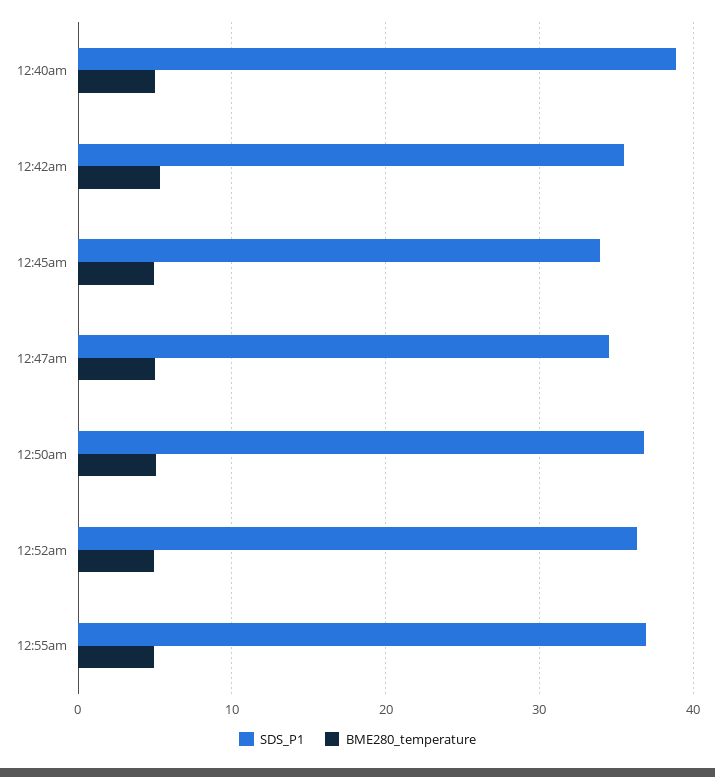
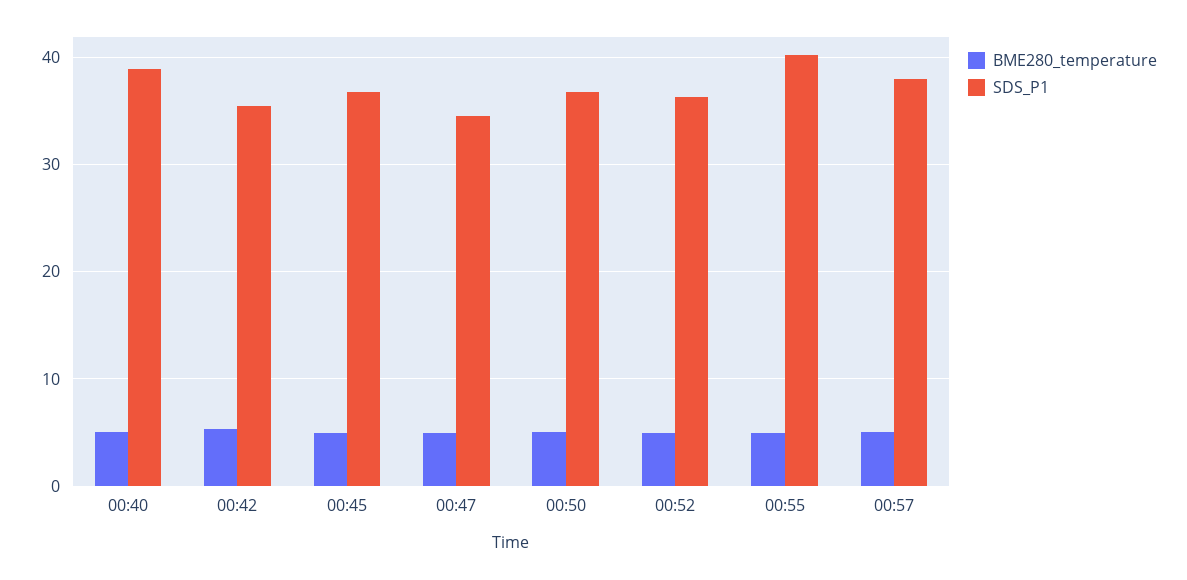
SDS_P1, 12:45am: 34 -> 37
SDS_P1, 12:55am: 37 -> 40
BME280_temperature, 00:57: none -> 5
SDS_P1, 00:57: none -> 38

